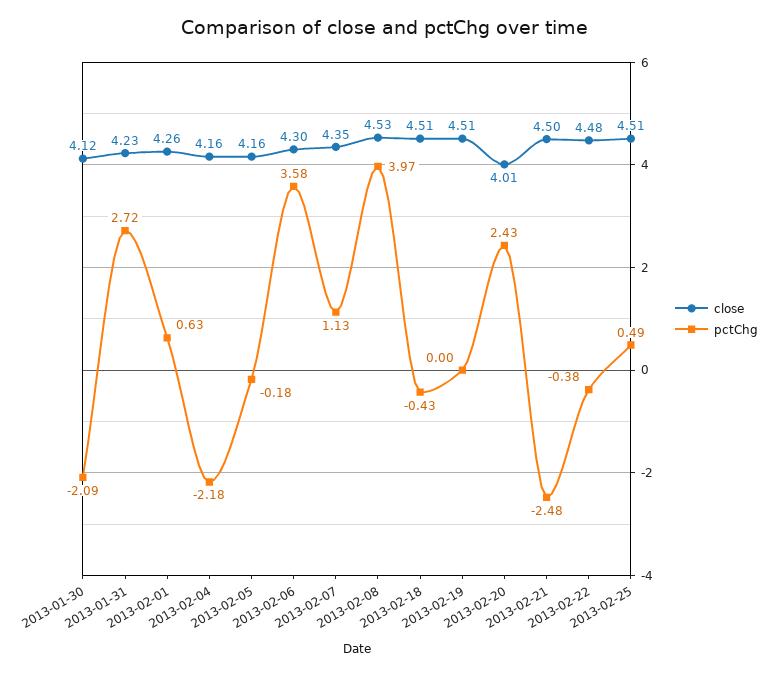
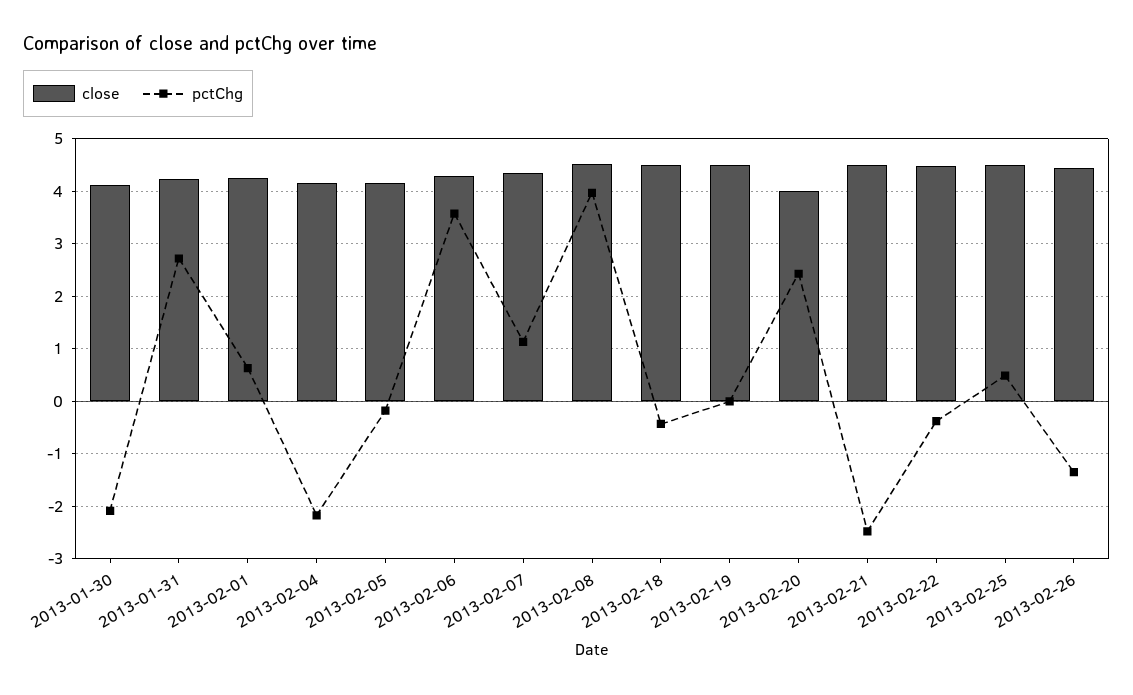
close, 2013-02-26: none -> 4.4
pctChg, 2013-02-26: none -> -1.4

